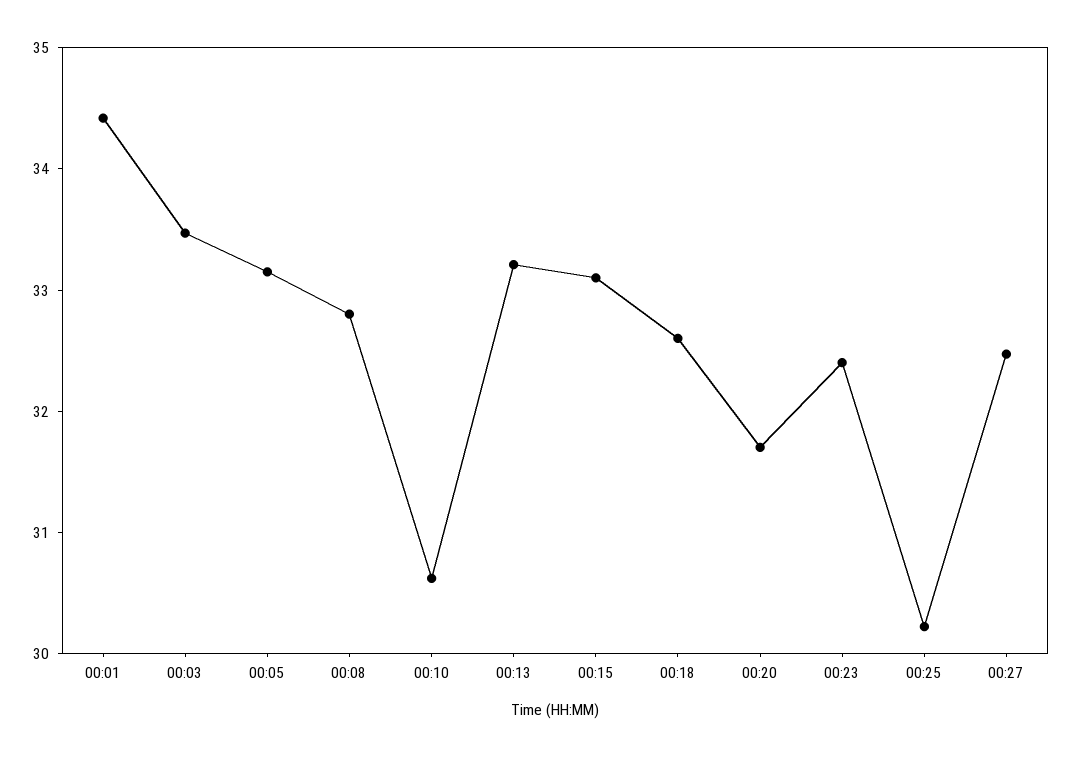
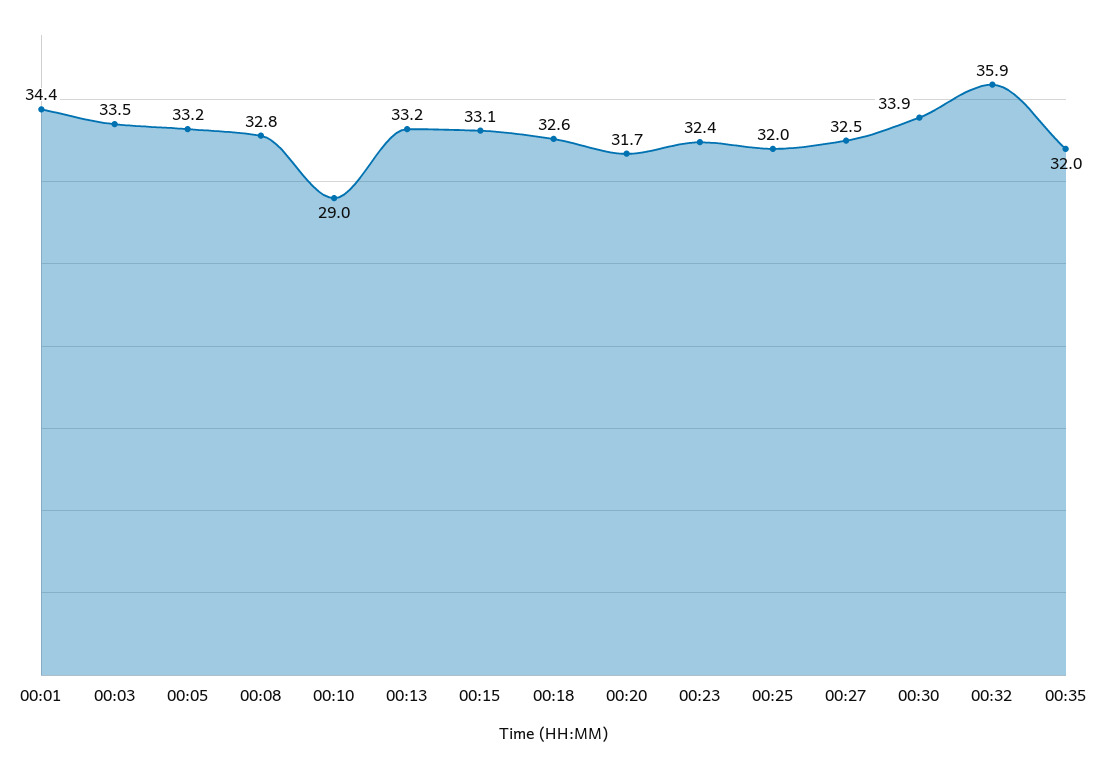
00:10: 30.6 -> 29
00:25: 30.2 -> 32
00:30: none -> 33.9
00:32: none -> 35.9
00:35: none -> 32

